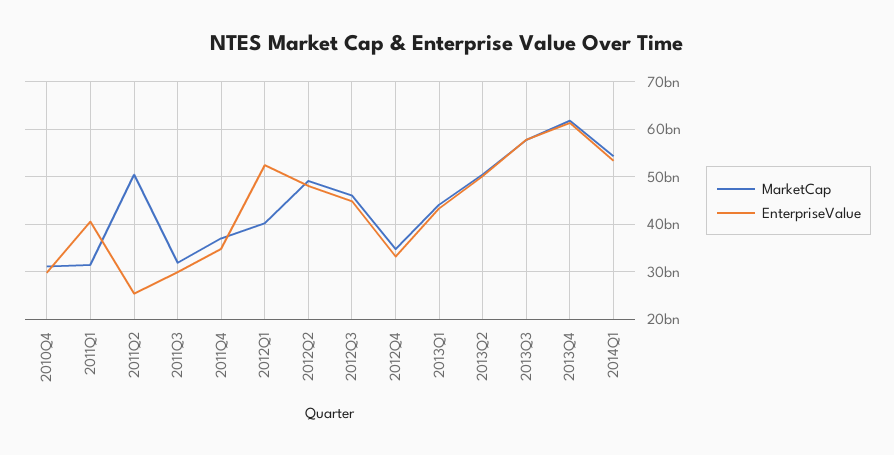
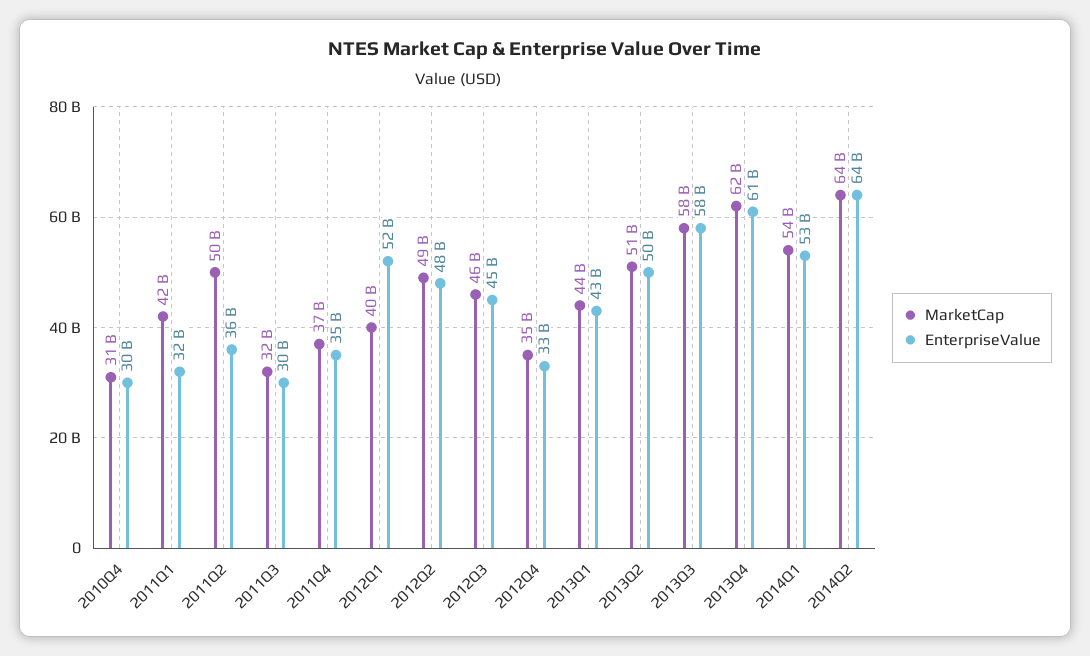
MarketCap, 2011Q1: 32000000000 -> 42000000000
EnterpriseValue, 2011Q1: 40000000000 -> 32000000000
EnterpriseValue, 2011Q2: 26000000000 -> 36000000000
MarketCap, 2014Q2: none -> 64000000000
EnterpriseValue, 2014Q2: none -> 64000000000

